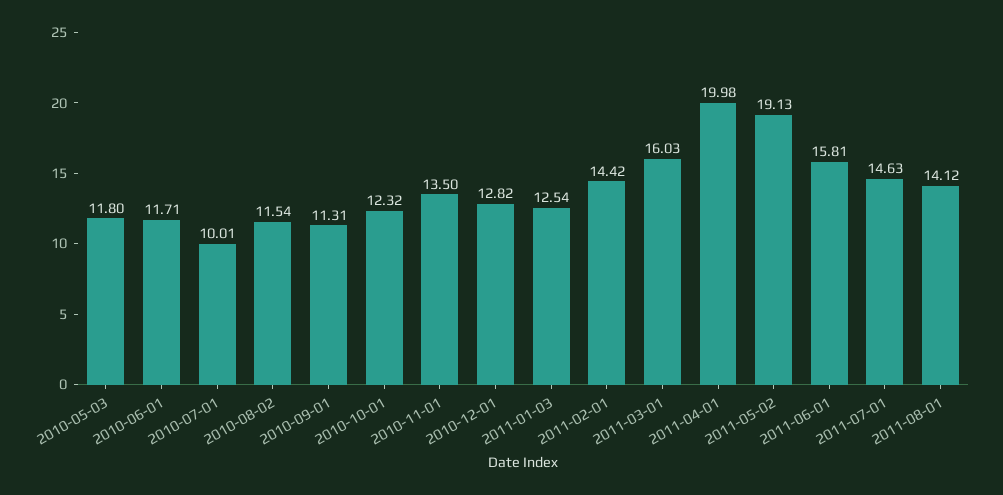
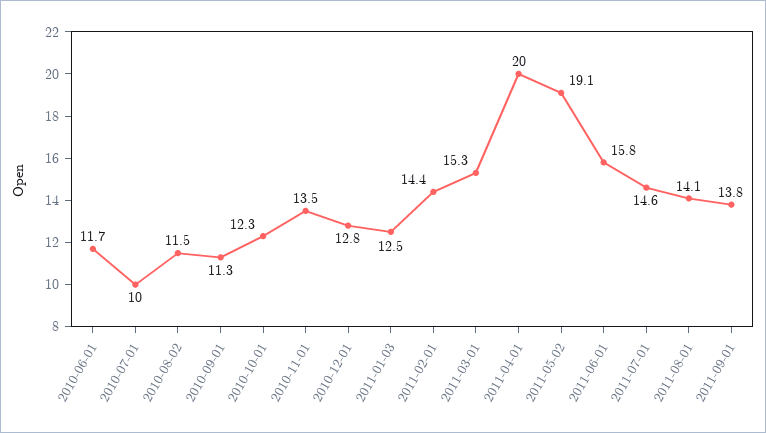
2010-05-03: 11.8 -> none
2011-03-01: 16.03 -> 15.3
2011-09-01: none -> 13.8

